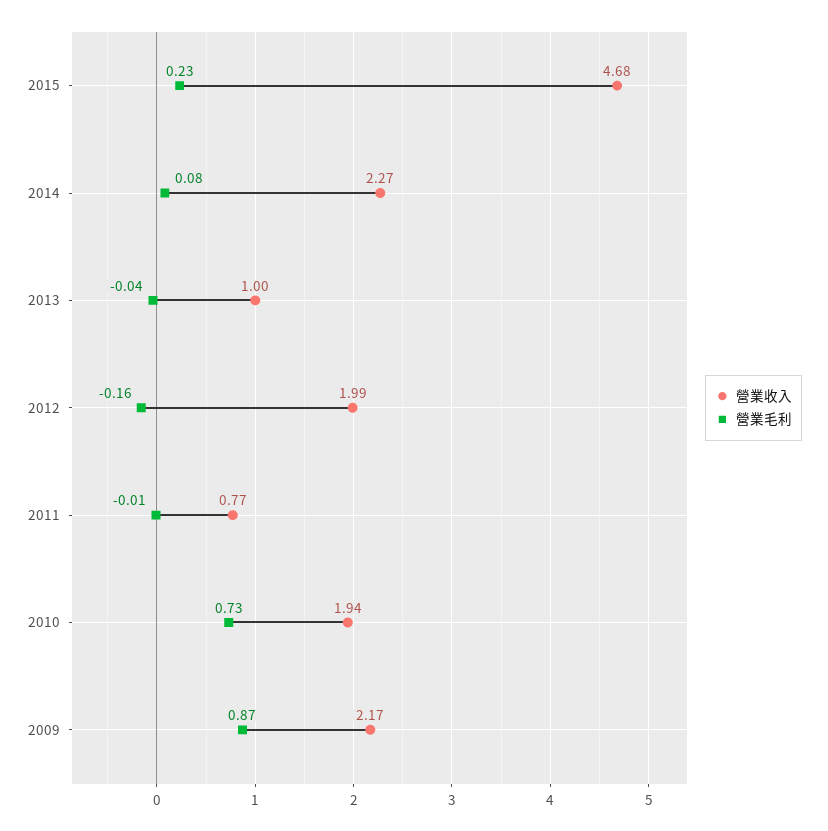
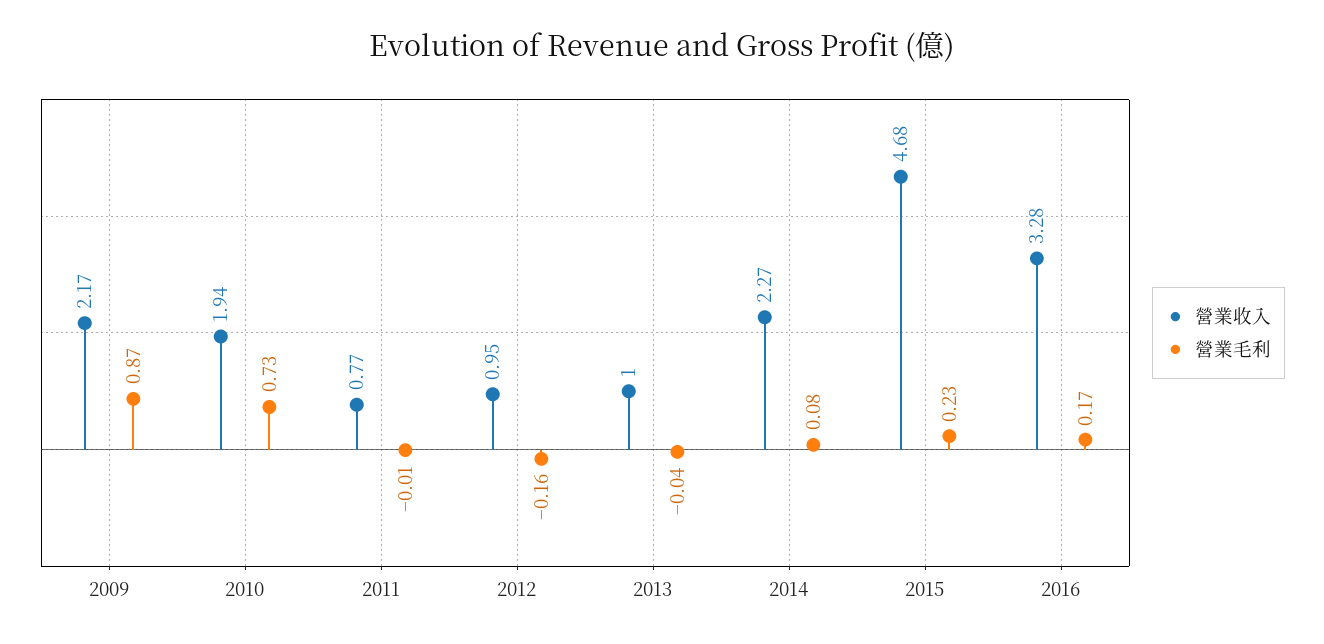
營業收入, 2012: 1.99 -> 0.95
營業收入, 2016: none -> 3.28
營業毛利, 2016: none -> 0.17

